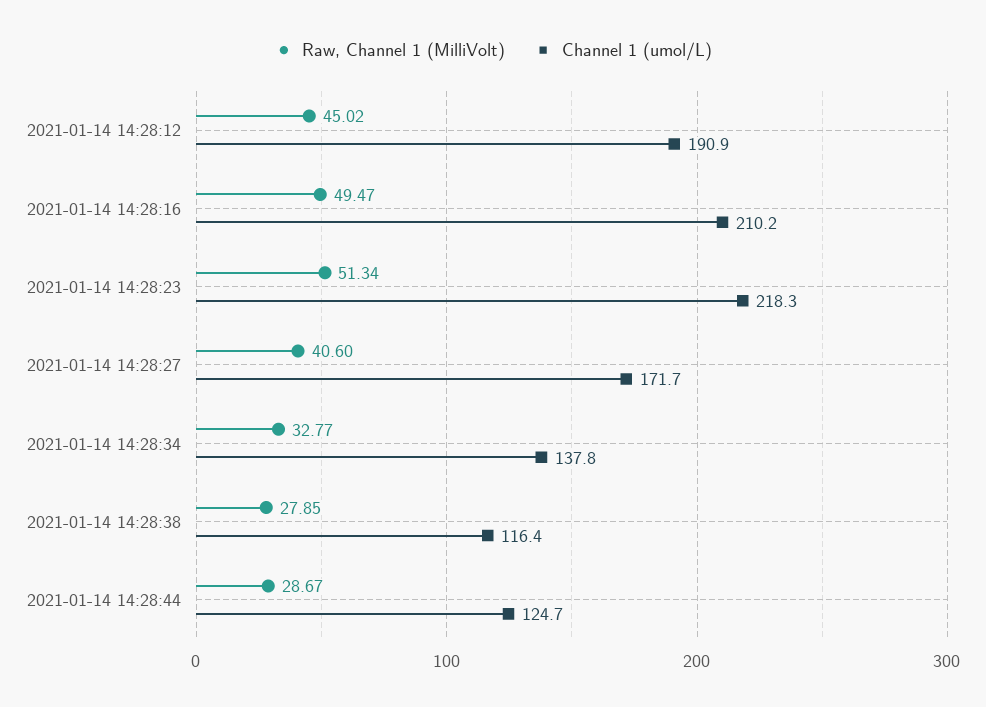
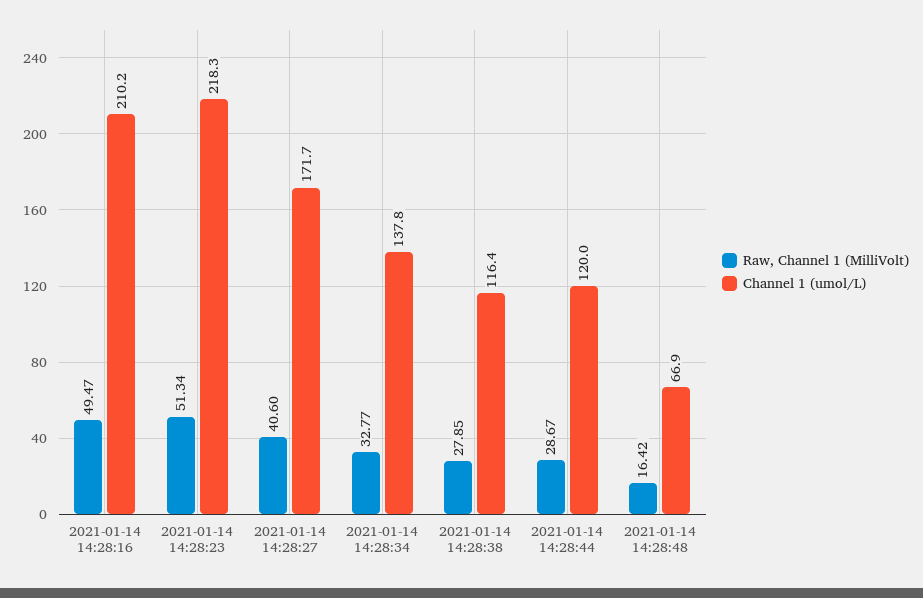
Raw, Channel 1 (MilliVolt), 2021-01-14 14:28:12: 45.02 -> none
Channel 1 (umol/L), 2021-01-14 14:28:12: 190.9 -> none
Channel 1 (umol/L), 2021-01-14 14:28:44: 124.7 -> 120
Raw, Channel 1 (MilliVolt), 2021-01-14 14:28:48: none -> 16.42
Channel 1 (umol/L), 2021-01-14 14:28:48: none -> 66.9

